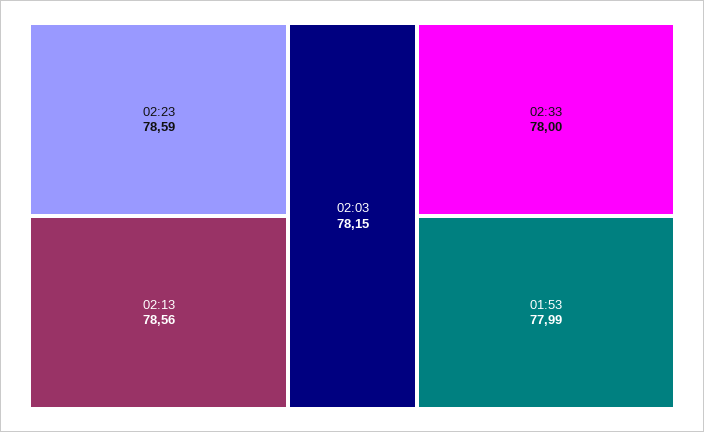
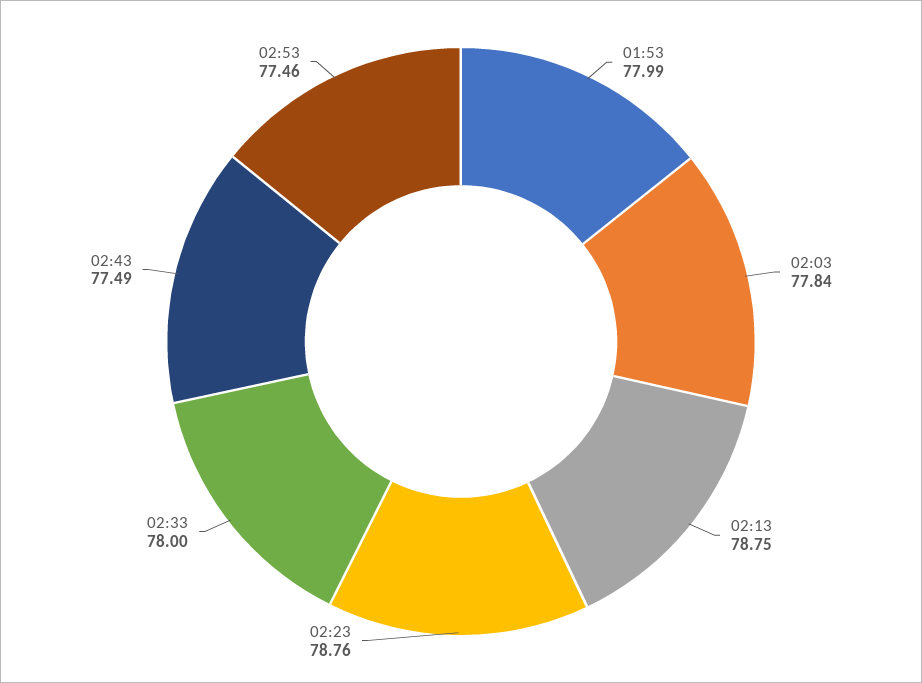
02:23: 78.59 -> 78.76
02:13: 78.56 -> 78.75
02:03: 78.15 -> 77.84
02:43: none -> 77.49
02:53: none -> 77.46

